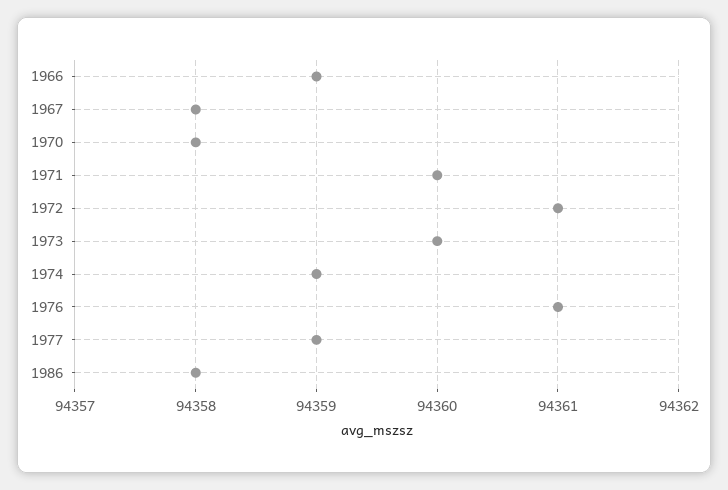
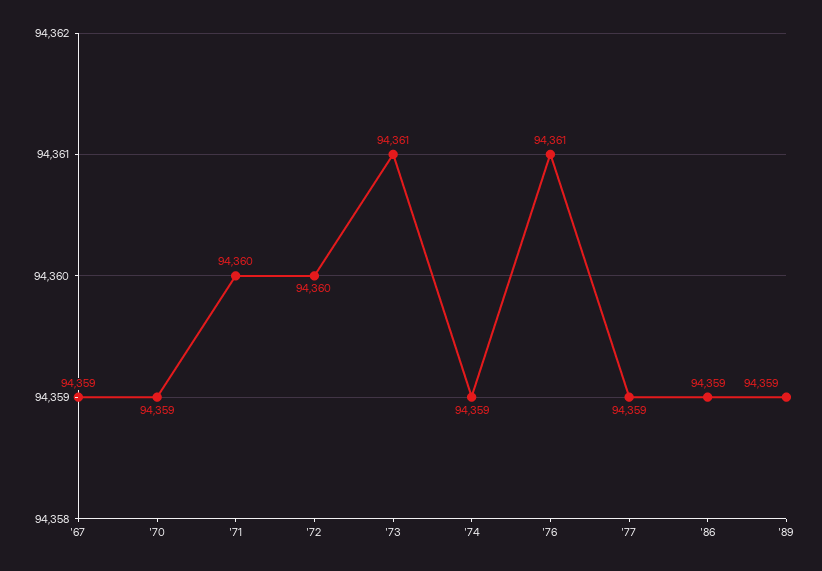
1966: 94359 -> none
1967: 94358 -> 94359
1970: 94358 -> 94359
1972: 94361 -> 94360
1973: 94360 -> 94361
1986: 94358 -> 94359
'89: none -> 94359

